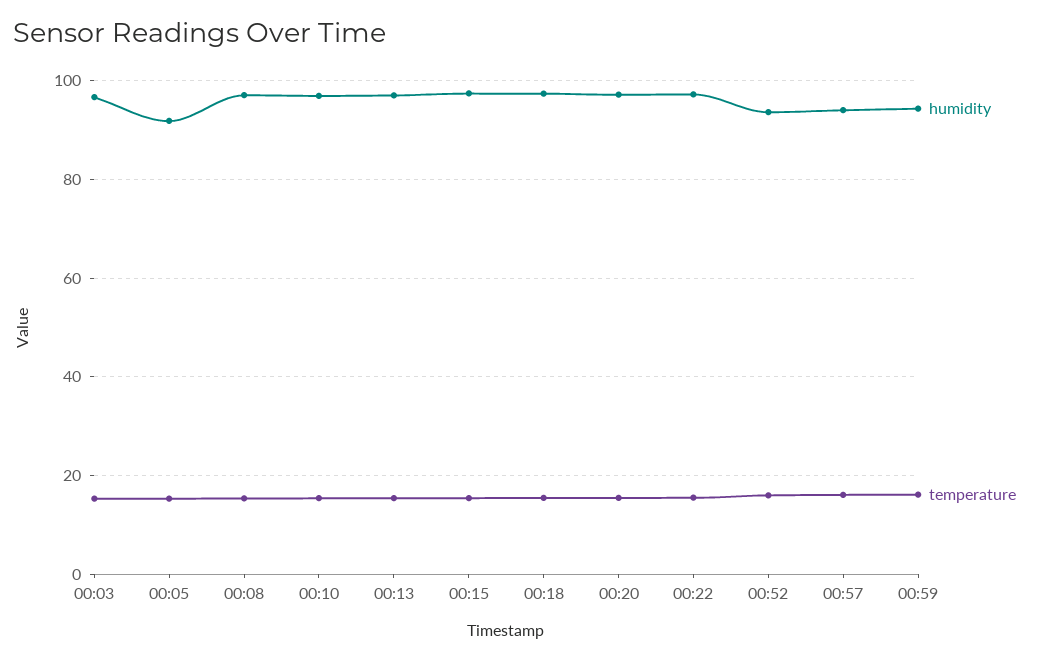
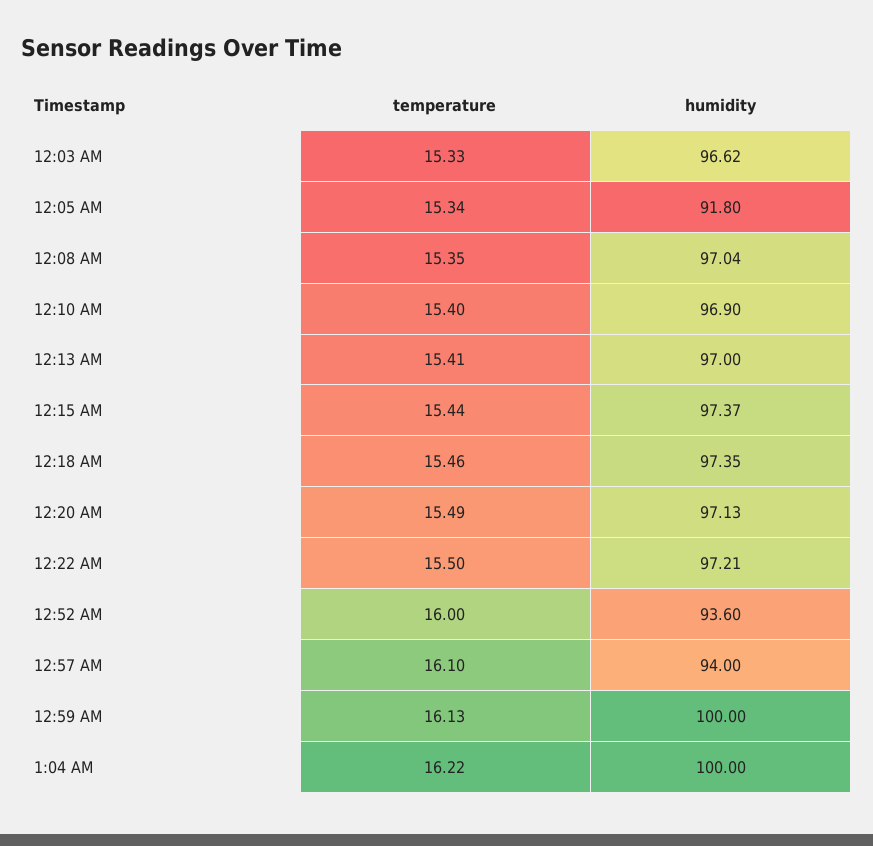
humidity, 00:59: 94 -> 100
temperature, 1:04 AM: none -> 16.22
humidity, 1:04 AM: none -> 100

